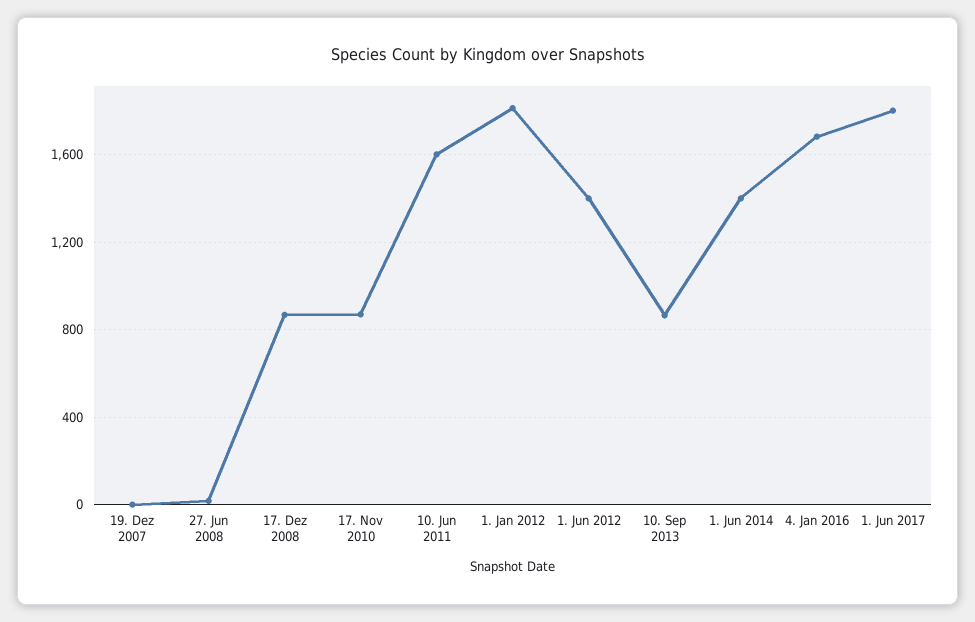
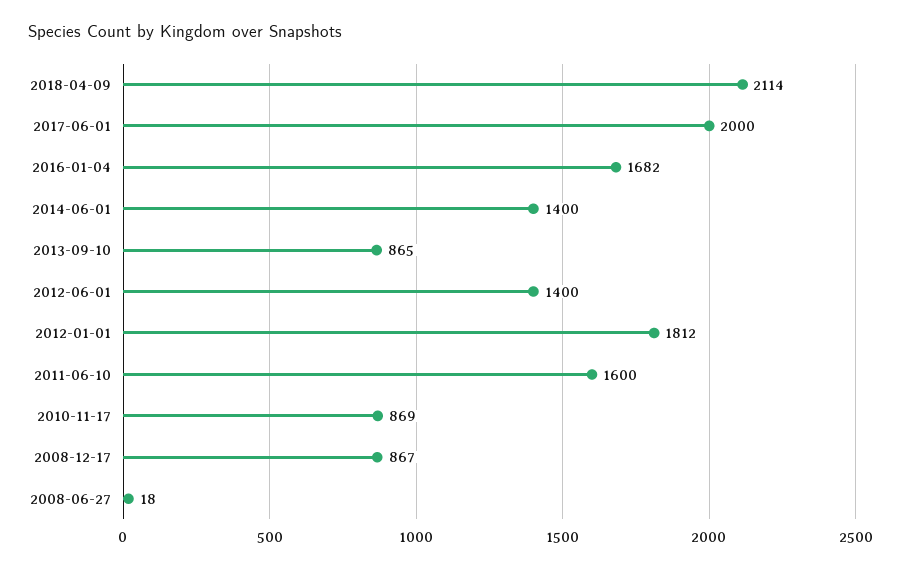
19. Dez 2007: 0 -> none
1. Jun 2017: 1800 -> 2000
2018-04-09: none -> 2114

